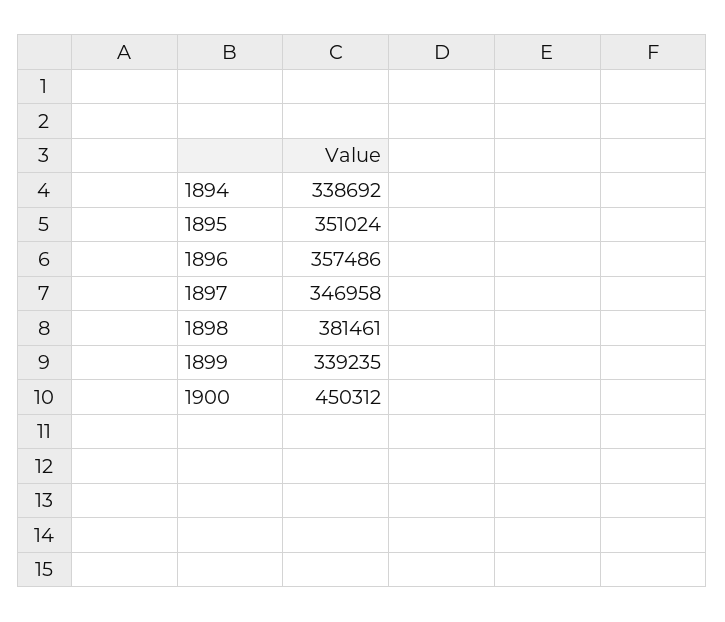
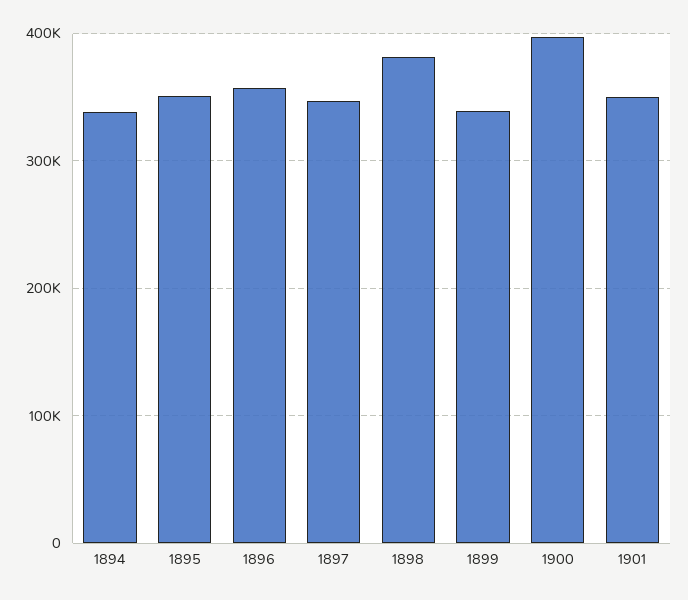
1900: 450312 -> 400000
1901: none -> 350000

